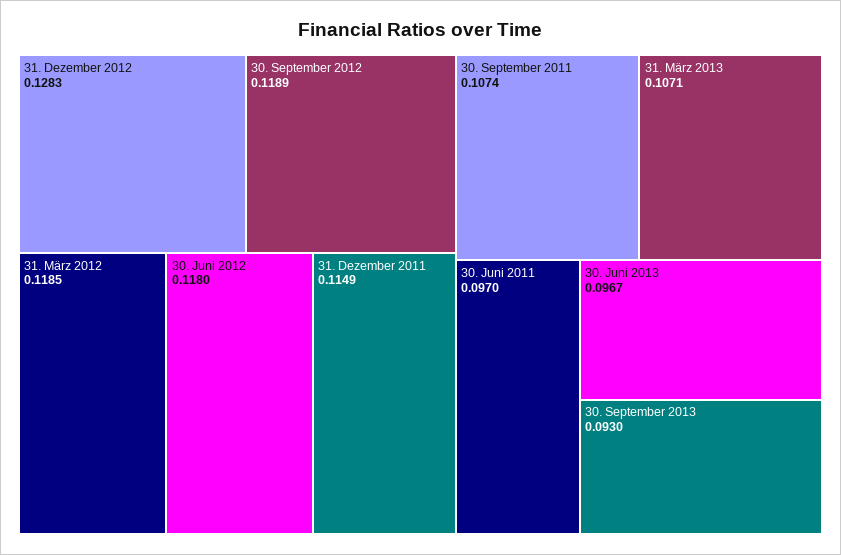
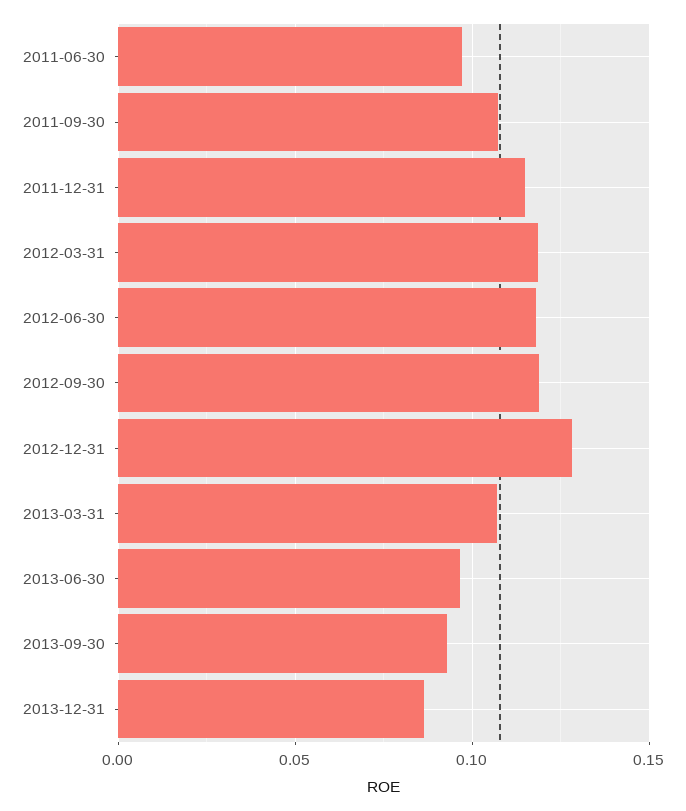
2013-12-31: none -> 0.085

